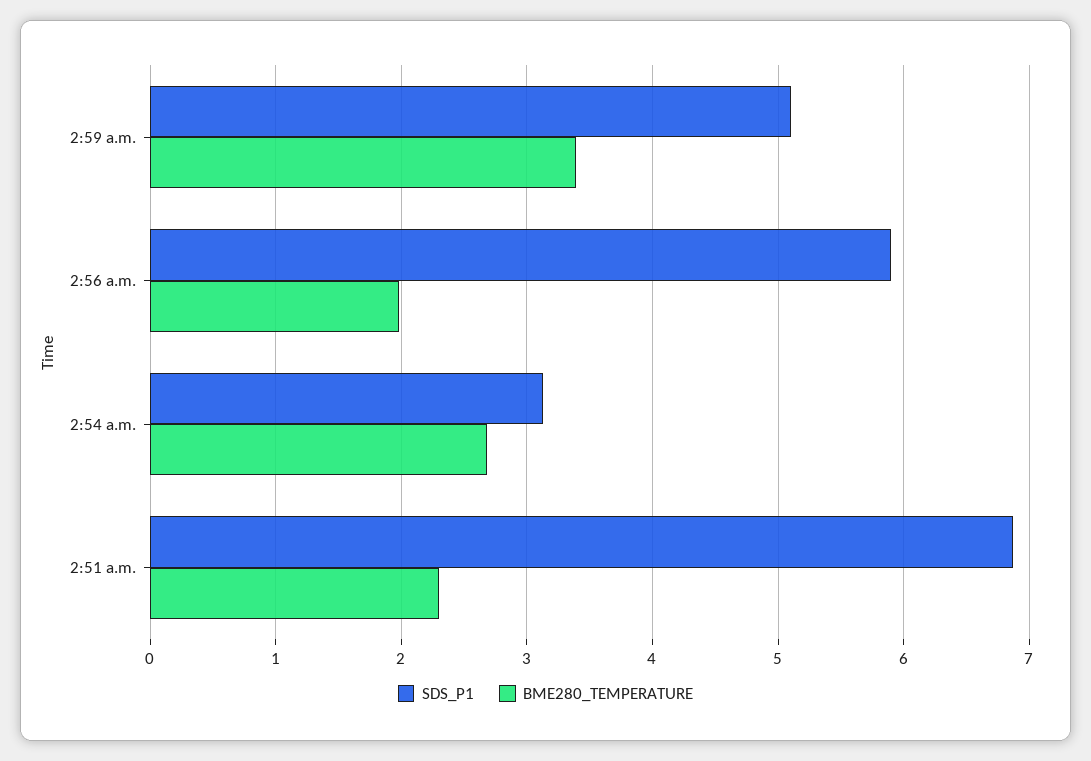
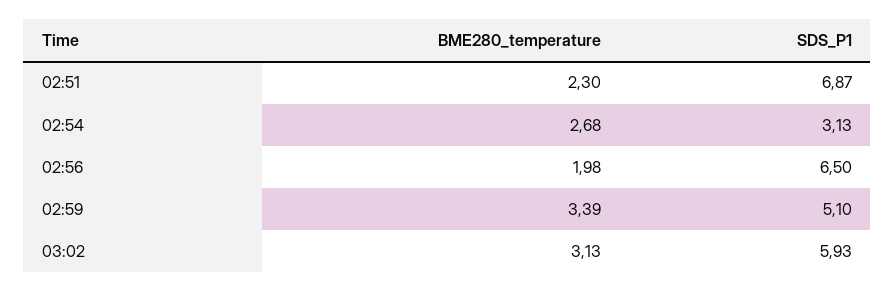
SDS_P1, 2:56 a.m.: 5.9 -> 6.5
BME280_TEMPERATURE, 03:02: none -> 3.13
SDS_P1, 03:02: none -> 5.93

